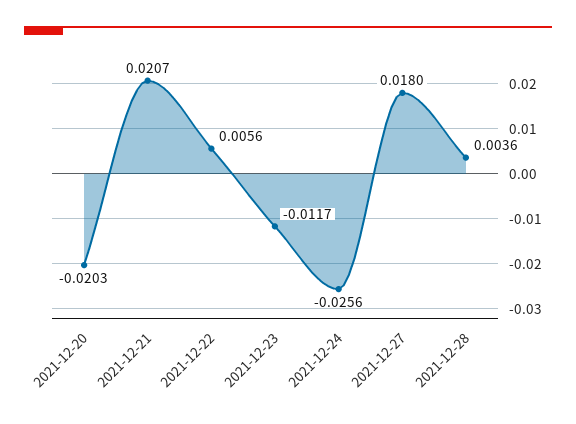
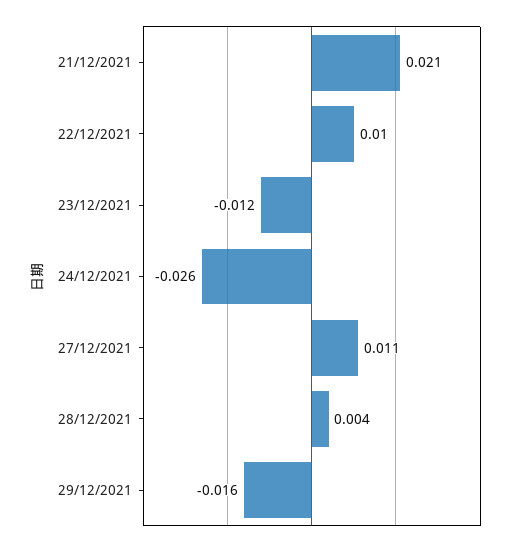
2021-12-20: -0.0203 -> none
2021-12-22: 0.0056 -> 0.01
2021-12-27: 0.018 -> 0.011
29/12/2021: none -> -0.016

